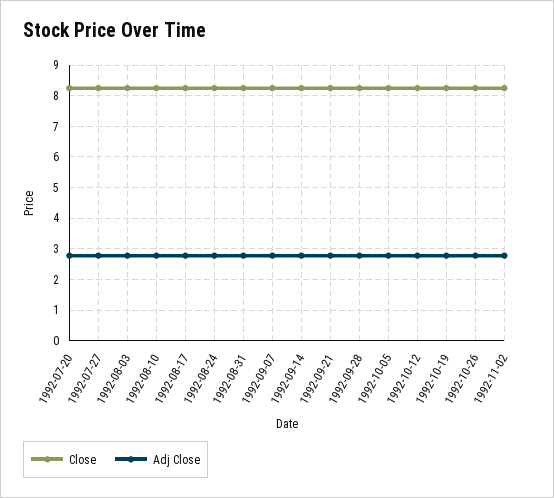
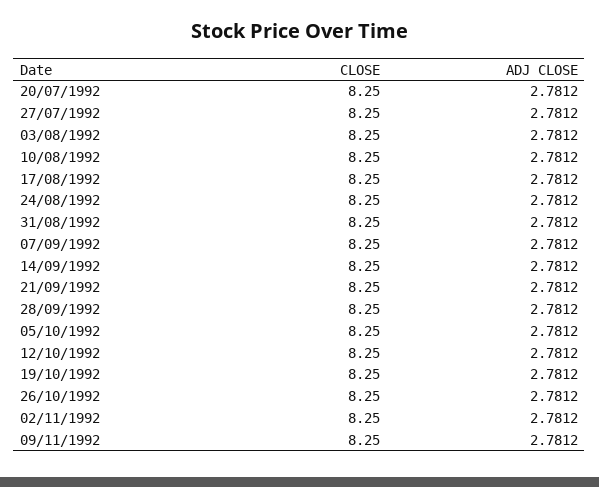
Close, 09/11/1992: none -> 8.25
Adj Close, 09/11/1992: none -> 2.7812

